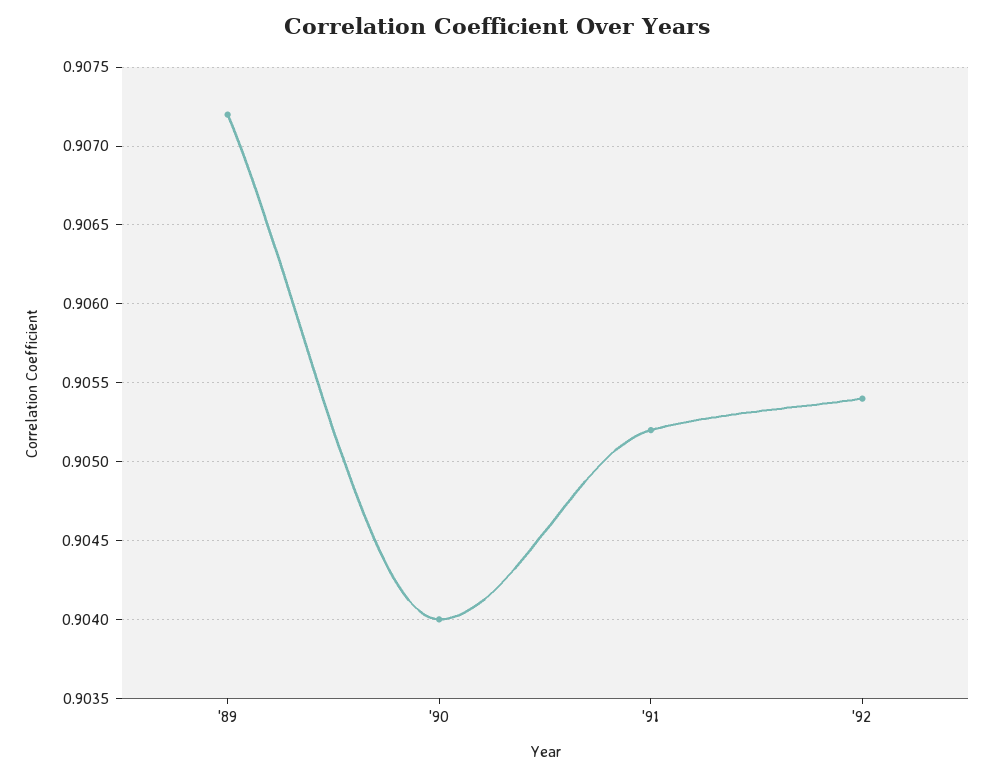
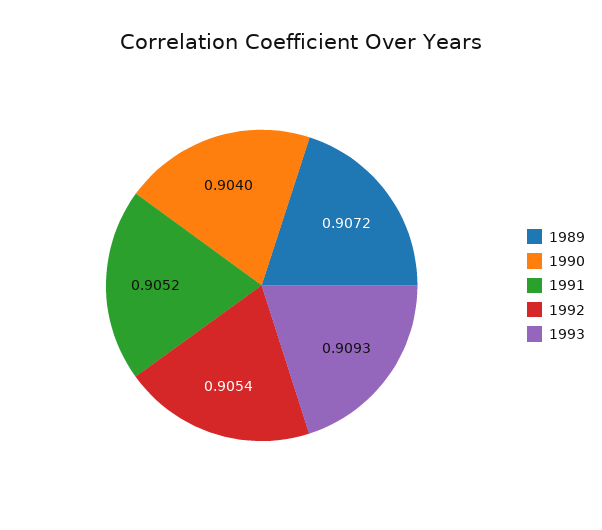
1993: none -> 0.9093

